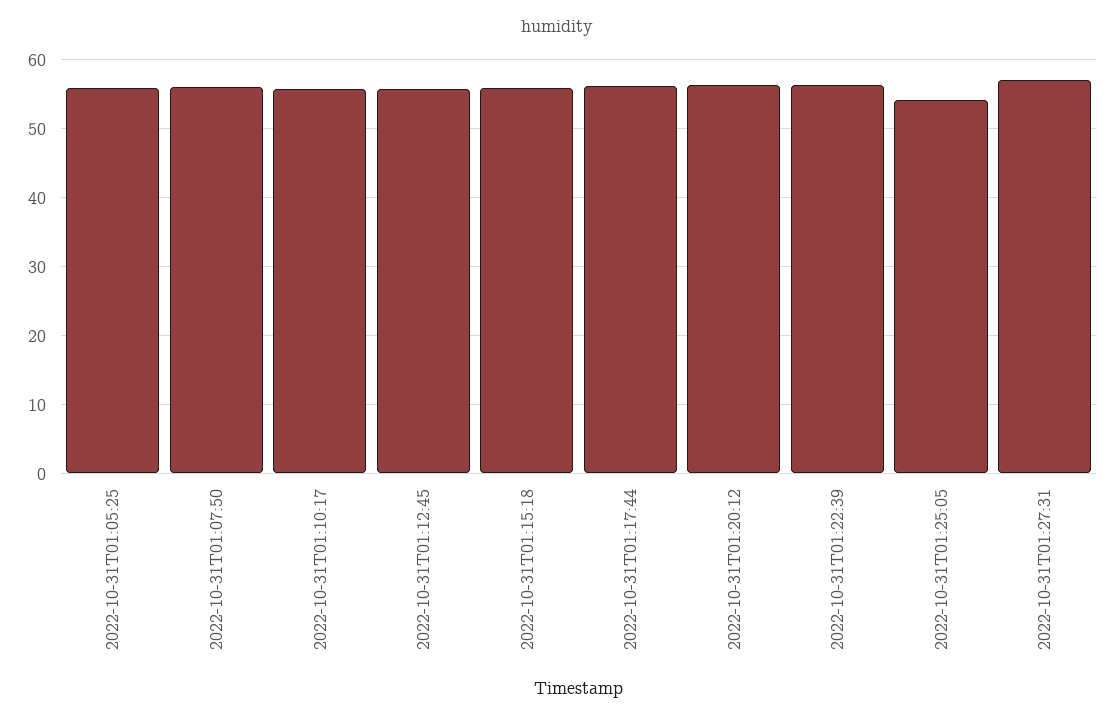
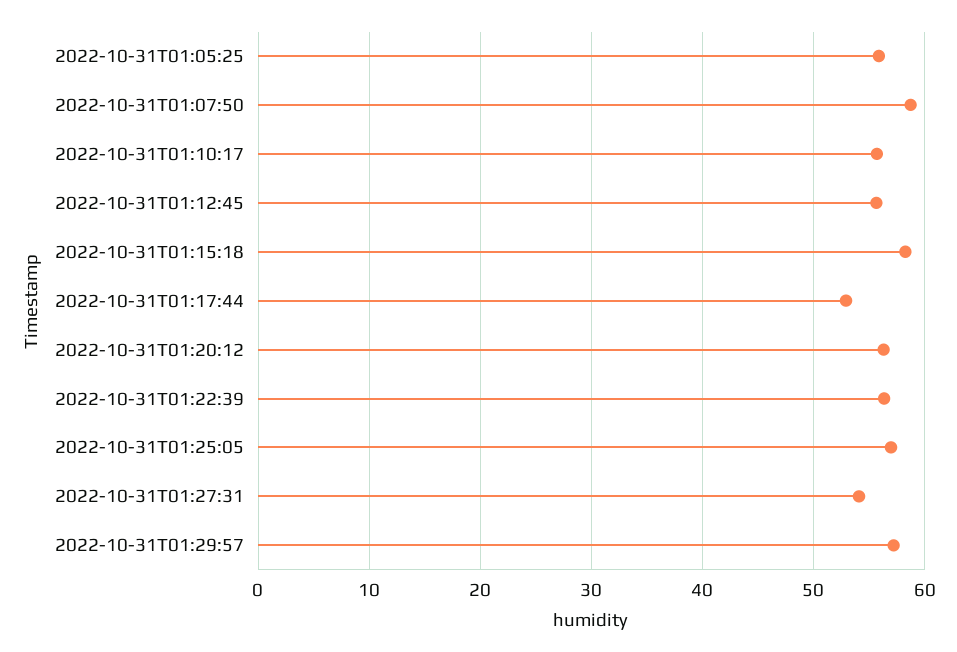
2022-10-31T01:07:50: 56 -> 59
2022-10-31T01:15:18: 56 -> 58
2022-10-31T01:17:44: 56 -> 53
2022-10-31T01:25:05: 54 -> 57
2022-10-31T01:27:31: 57 -> 54
2022-10-31T01:29:57: none -> 57

